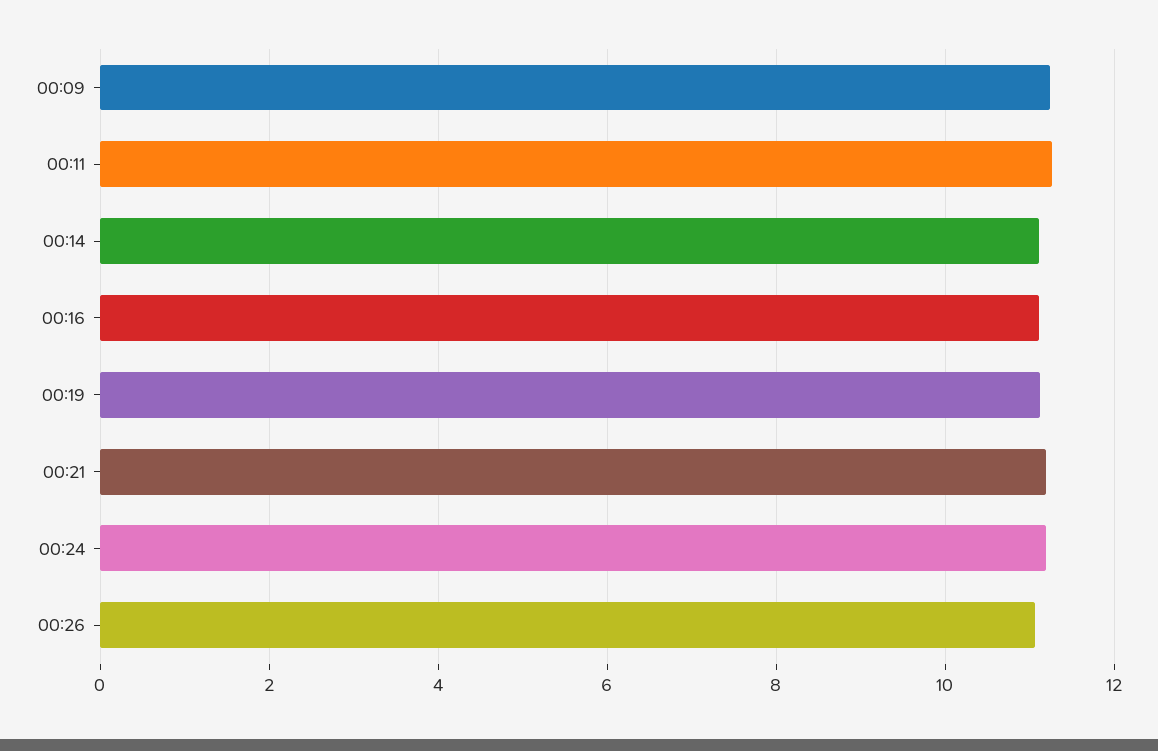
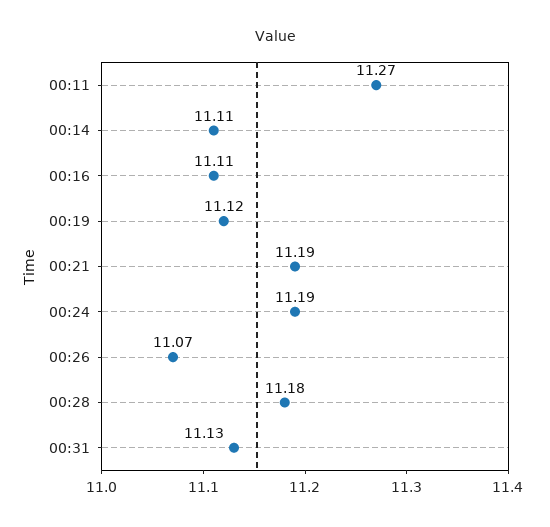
00:09: 11.2 -> none
00:28: none -> 11.18
00:31: none -> 11.13

